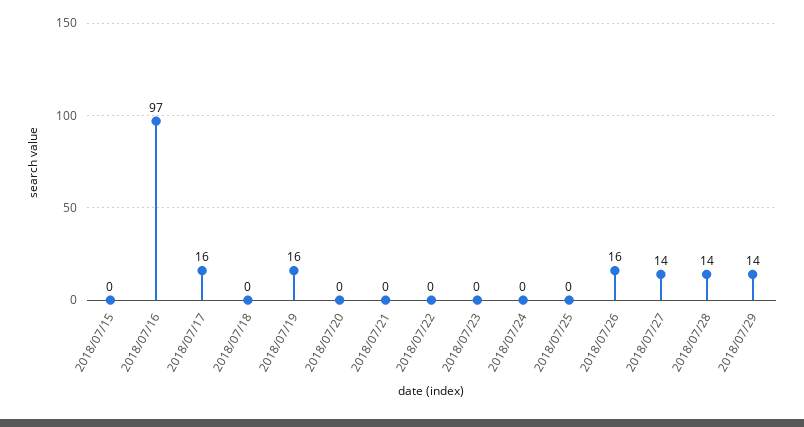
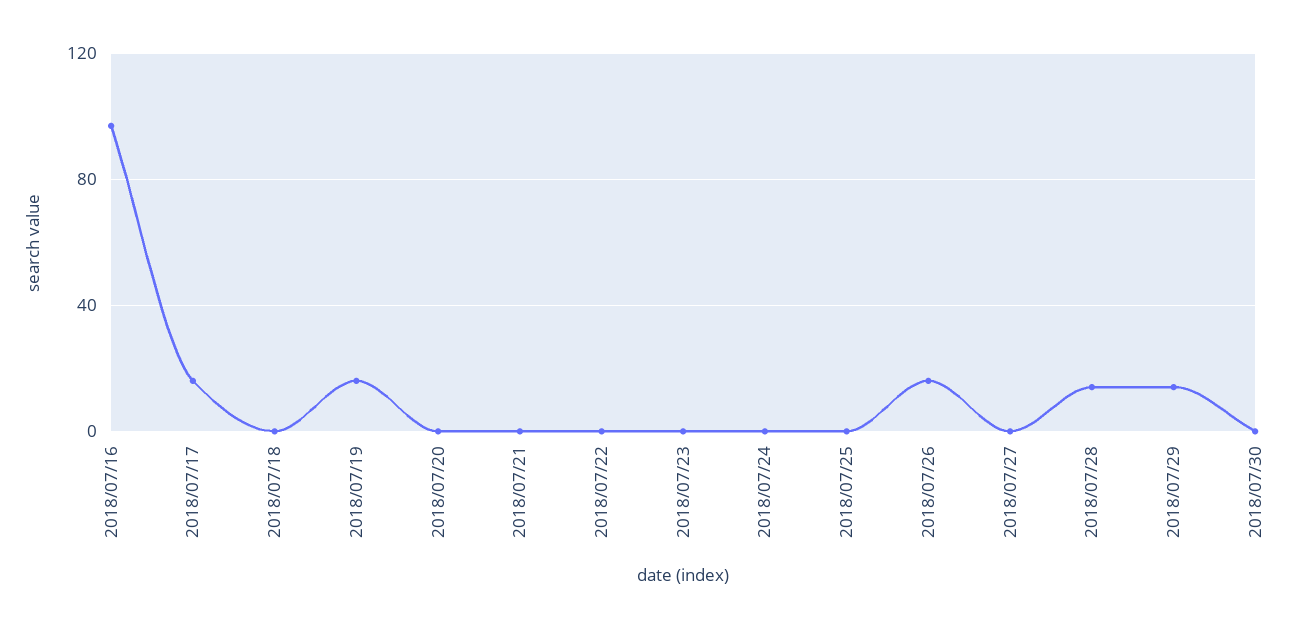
2018/07/15: 0 -> none
2018/07/27: 14 -> 0
2018/07/30: none -> 0

